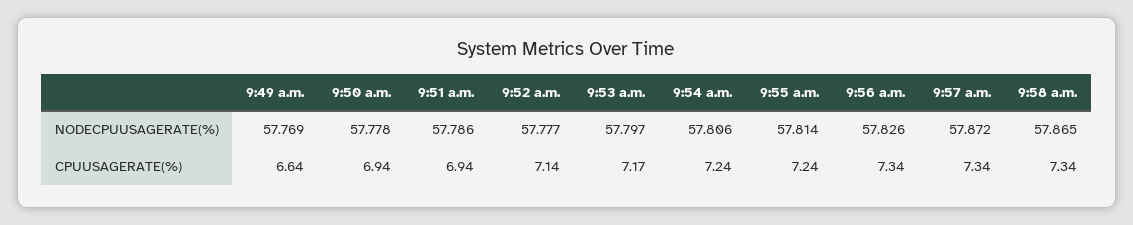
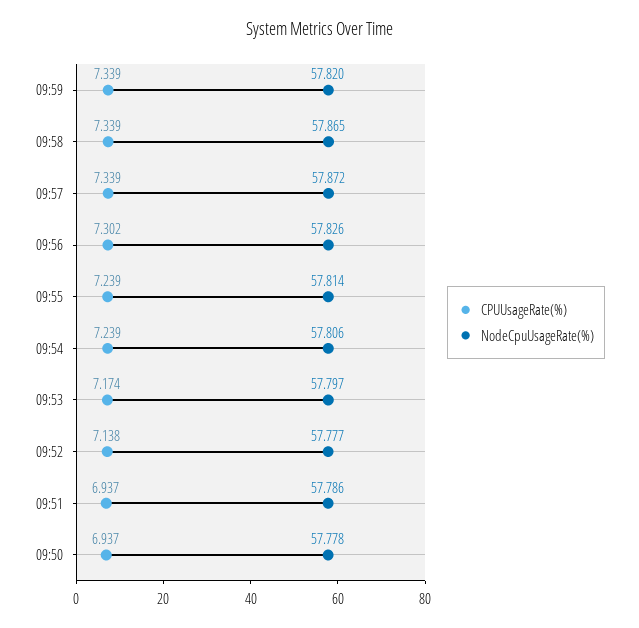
NODECPUUSAGERATE(%), 9:49 a.m.: 57.769 -> none
CPUUSAGERATE(%), 9:49 a.m.: 6.64 -> none
CPUUSAGERATE(%), 9:56 a.m.: 7.34 -> 7.302
CPUUSAGERATE(%), 09:59: none -> 7.339
NODECPUUSAGERATE(%), 09:59: none -> 57.82

